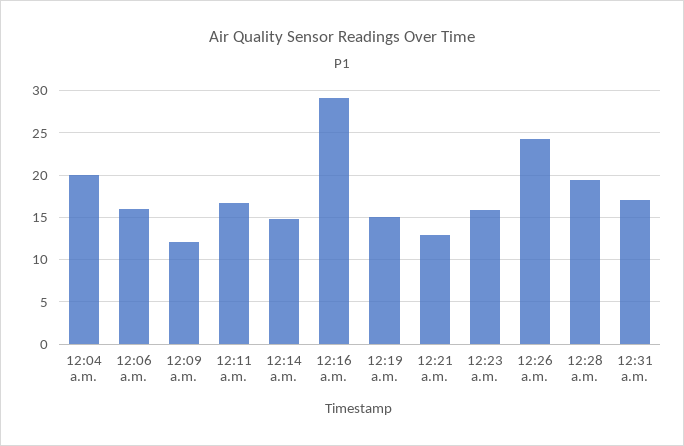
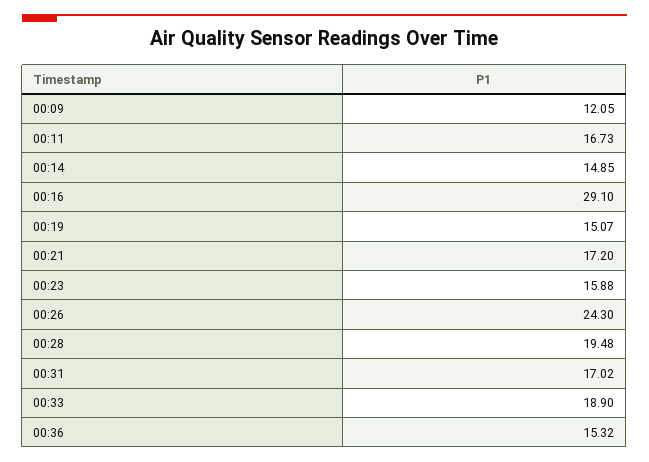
12:04 a.m.: 20 -> none
12:06 a.m.: 16 -> none
12:21 a.m.: 13 -> 17.2
00:33: none -> 18.9
00:36: none -> 15.32

